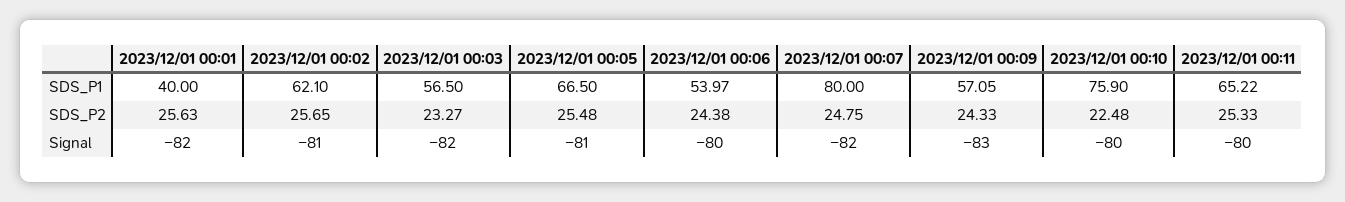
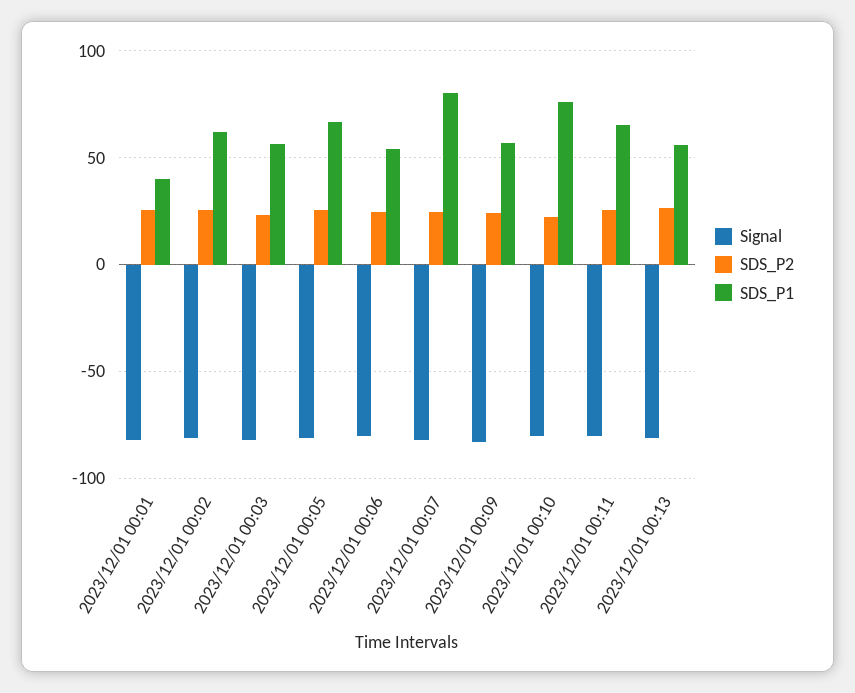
Signal, 2023/12/01 00:13: none -> -80
SDS_P2, 2023/12/01 00:13: none -> 25
SDS_P1, 2023/12/01 00:13: none -> 55

